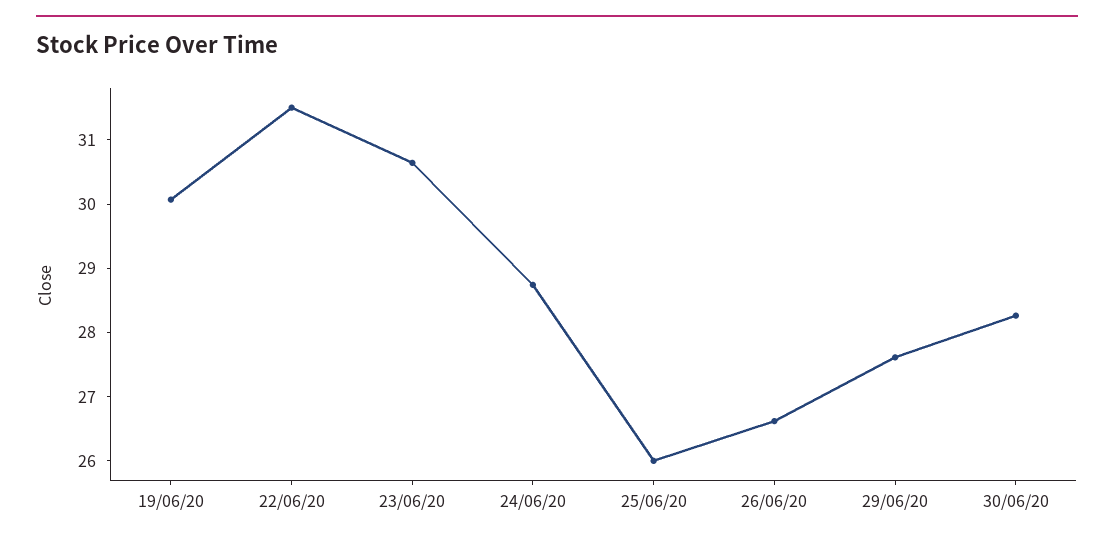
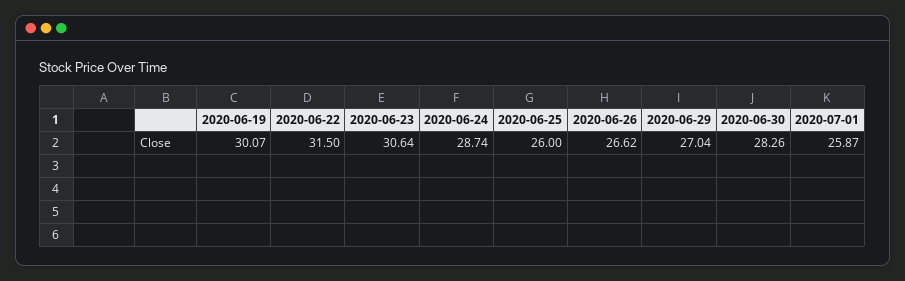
29/06/20: 27.6 -> 27.04
2020-07-01: none -> 25.87

